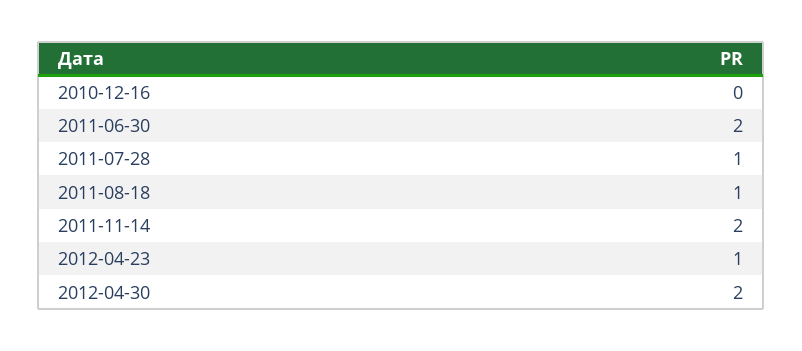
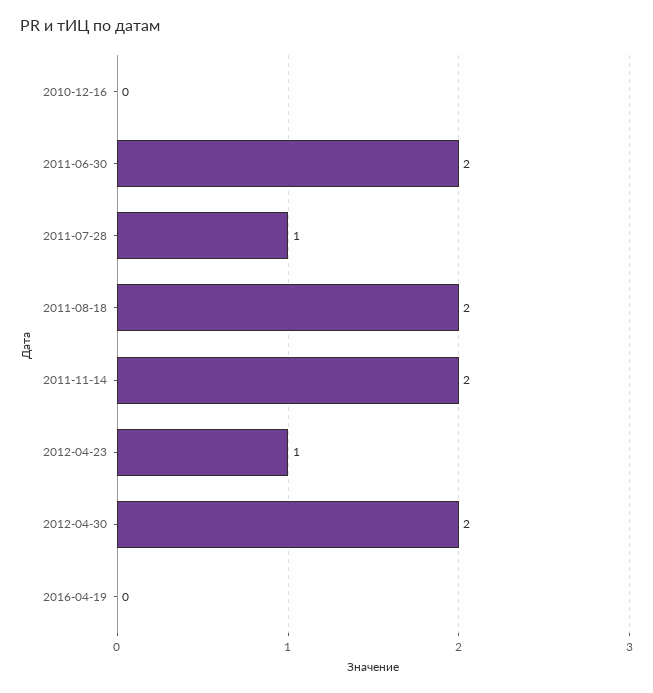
2011-08-18: 1 -> 2
2016-04-19: none -> 0

